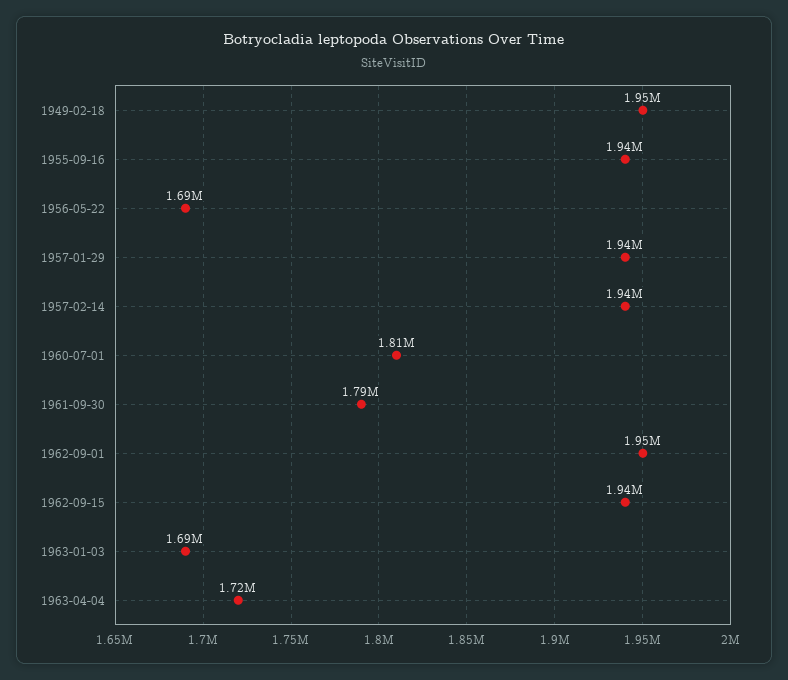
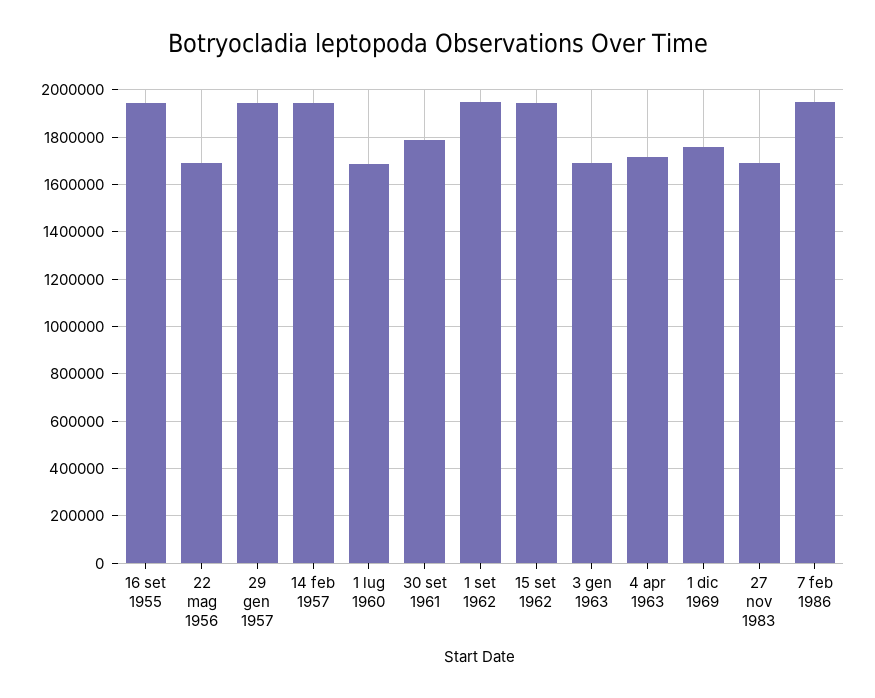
1949-02-18: 1950000 -> none
1960-07-01: 1810000 -> 1700000
1 dic 1969: none -> 1750000
27 nov 1983: none -> 1700000
7 feb 1986: none -> 1950000

